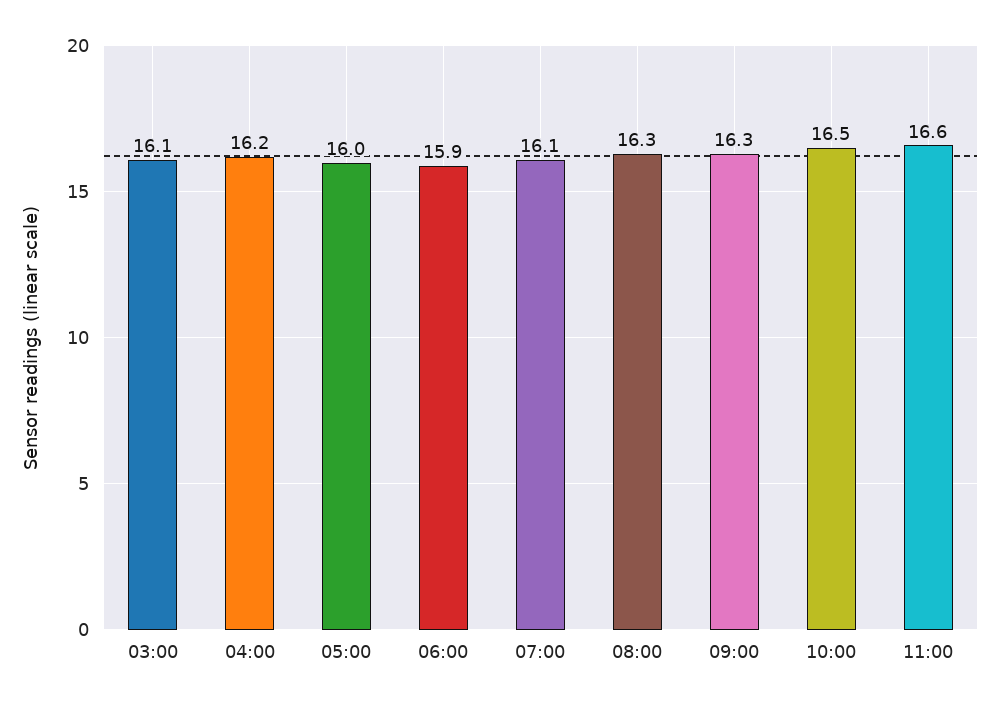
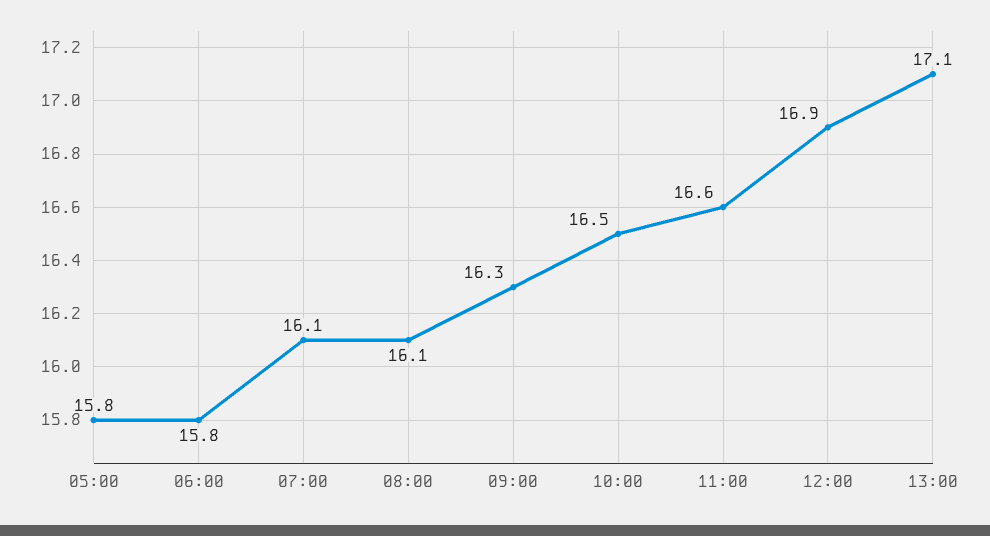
03:00: 16.1 -> none
04:00: 16.2 -> none
05:00: 16 -> 15.8
06:00: 15.9 -> 15.8
08:00: 16.3 -> 16.1
12:00: none -> 16.9
13:00: none -> 17.1

